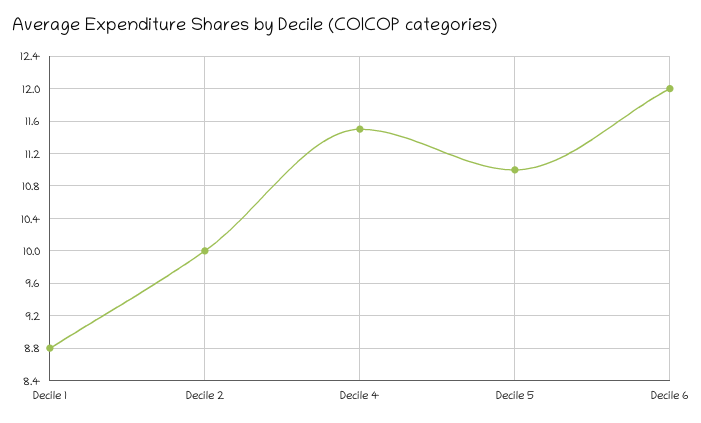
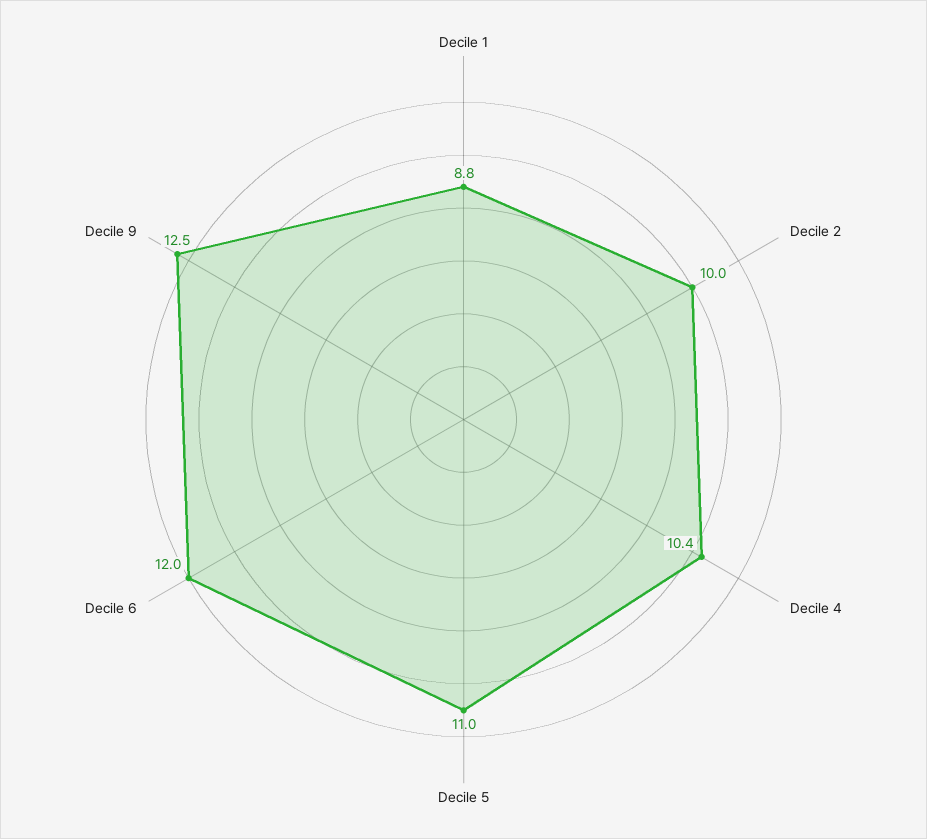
Decile 4: 11.5 -> 10.4
Decile 9: none -> 12.5

